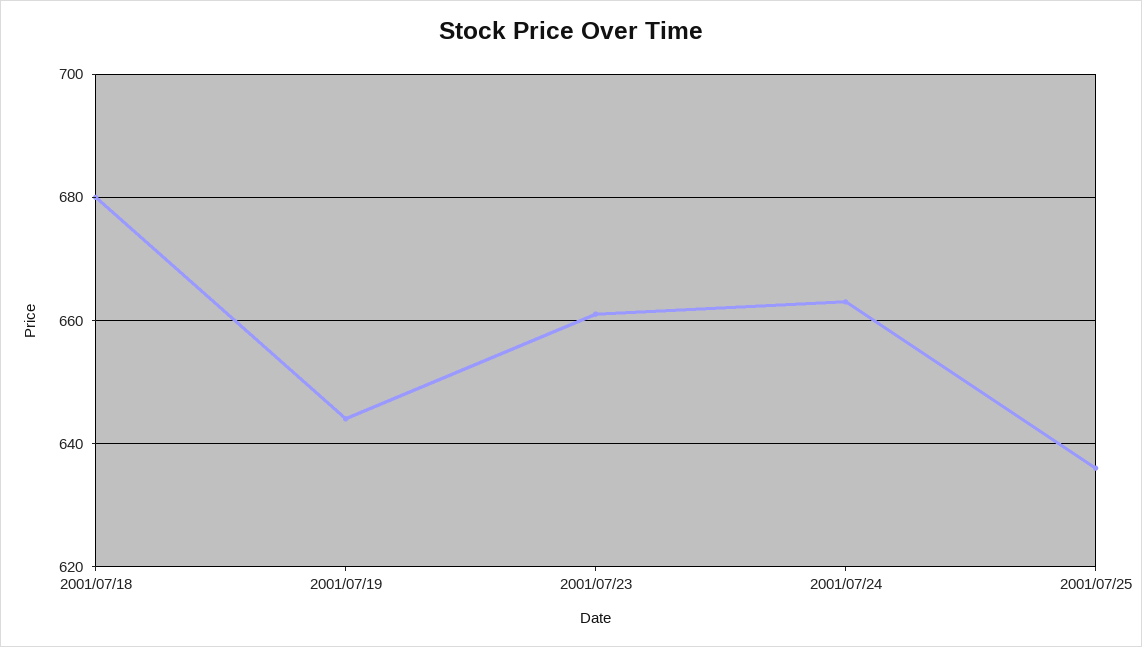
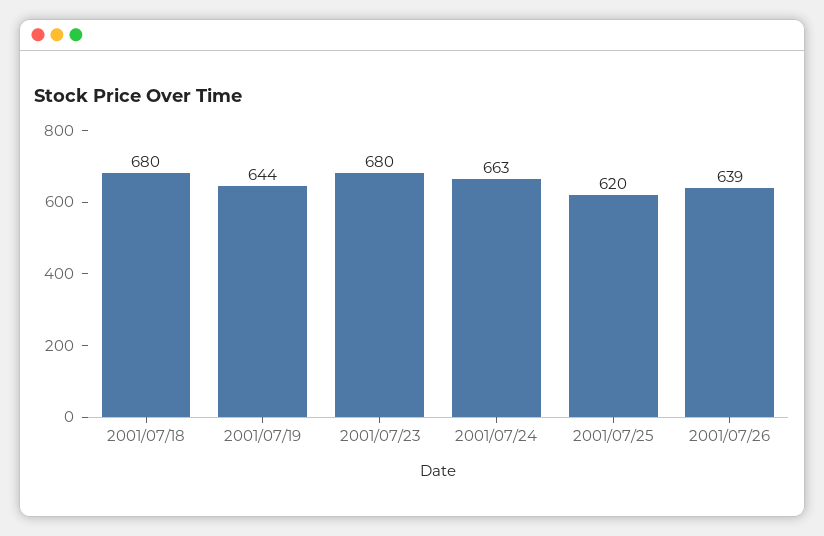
2001/07/23: 660 -> 680
2001/07/25: 635 -> 620
2001/07/26: none -> 639

